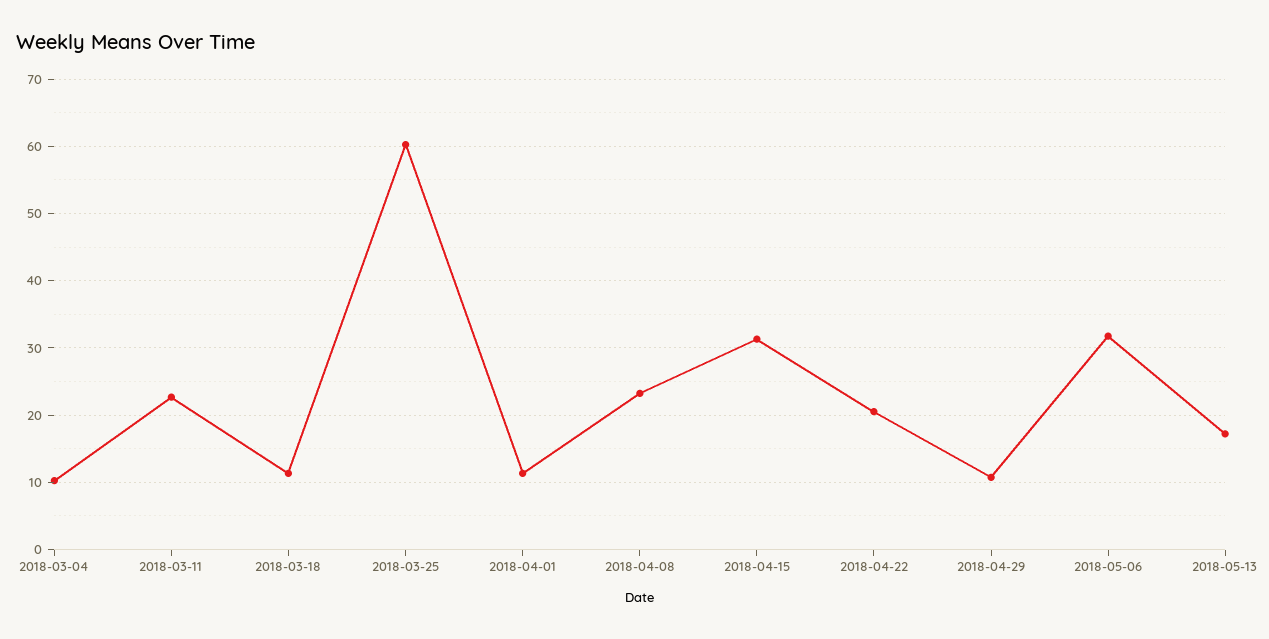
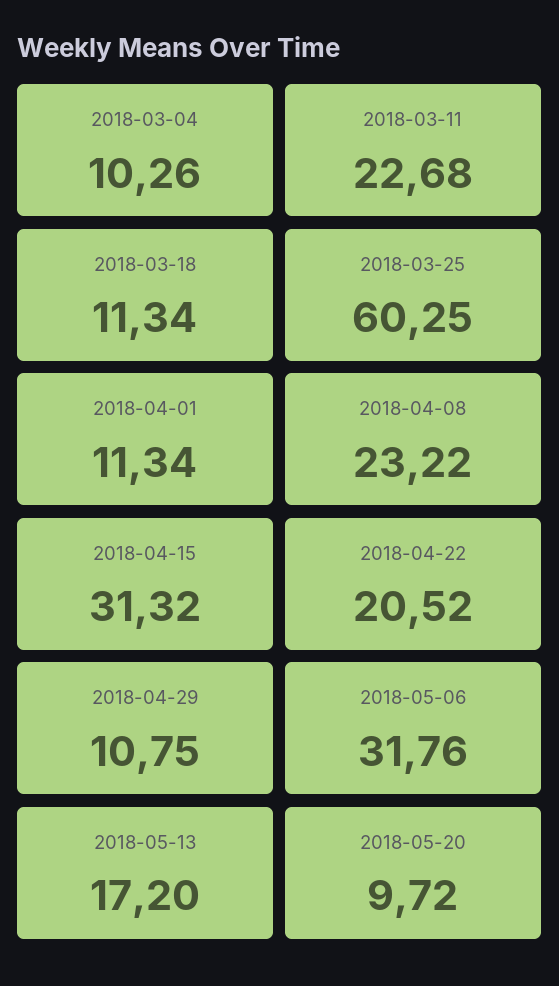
2018-05-20: none -> 9.72

